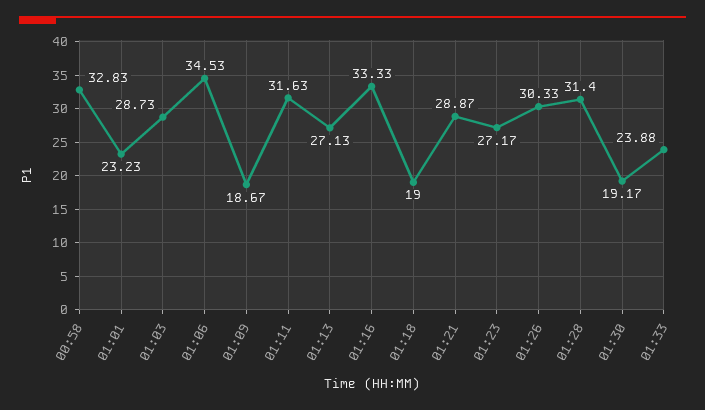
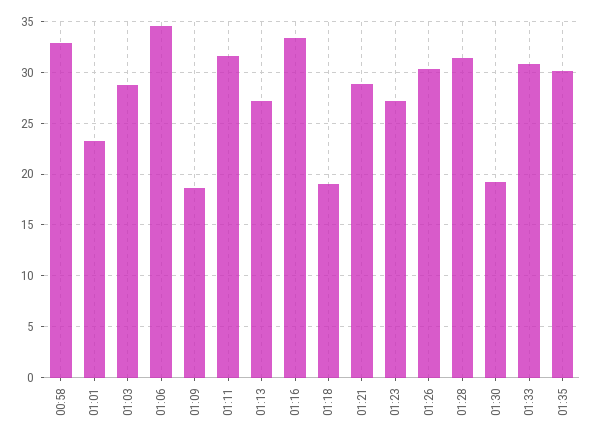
01:33: 23.88 -> 31
01:35: none -> 30

